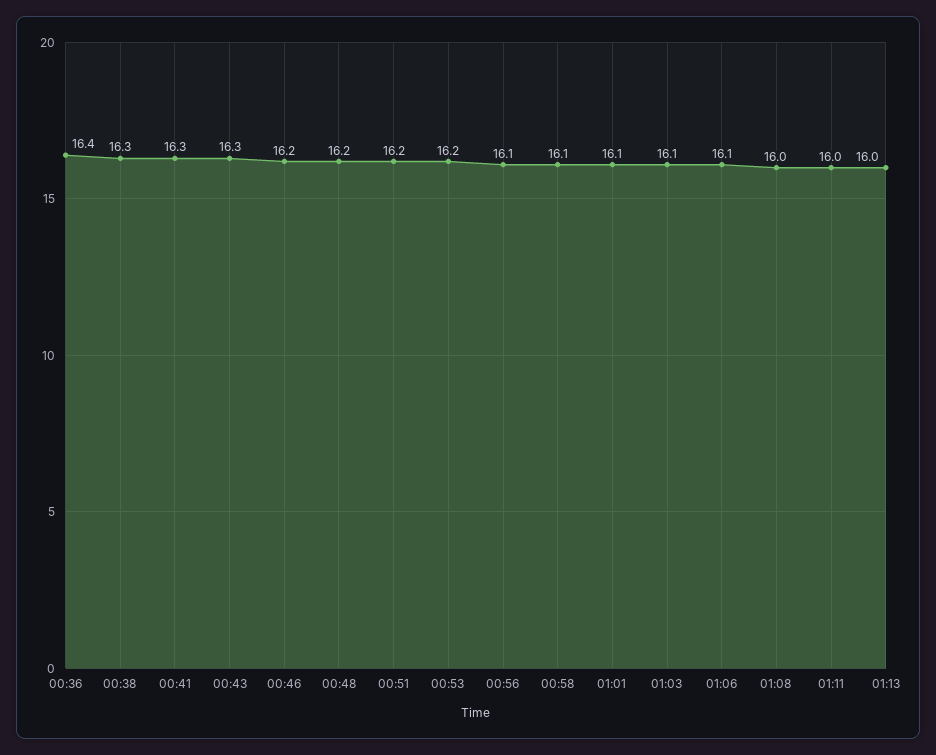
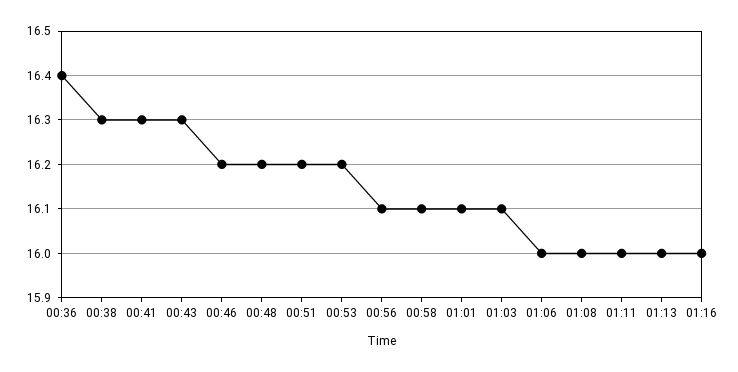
01:06: 16.1 -> 16
01:16: none -> 16

